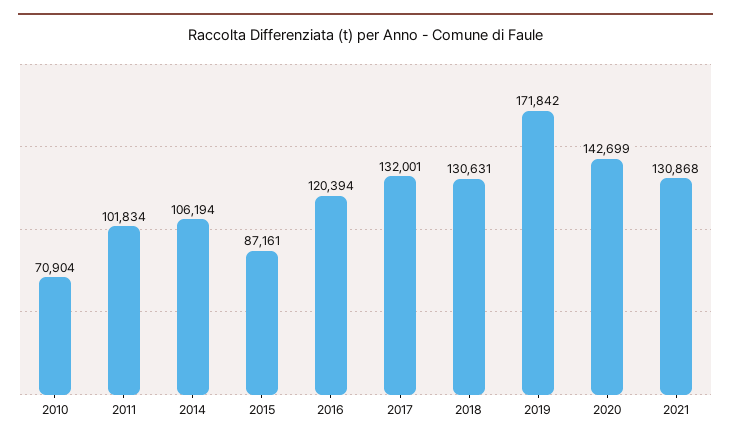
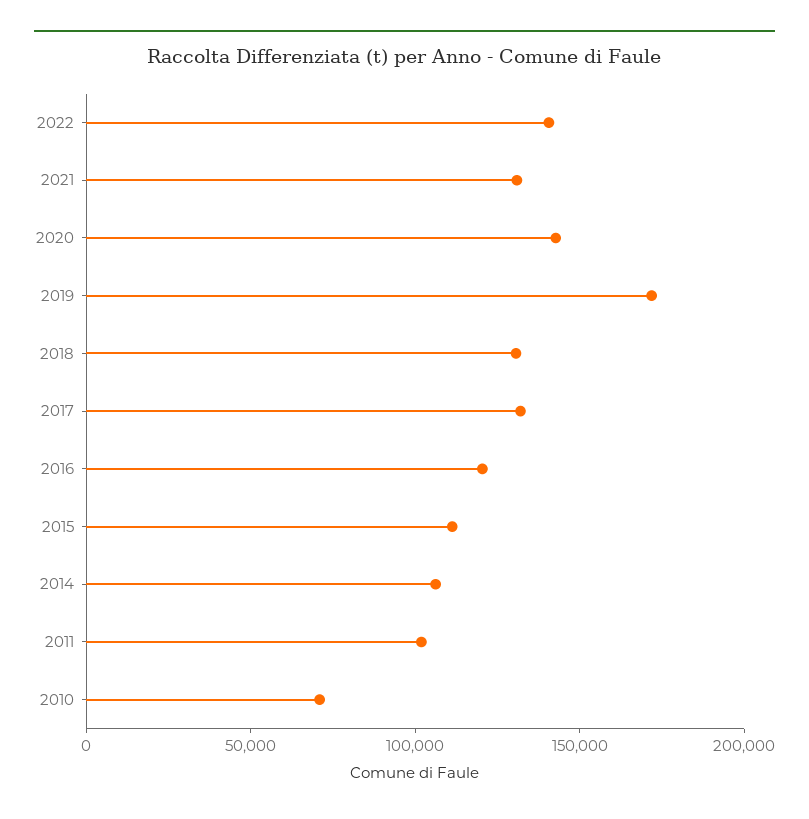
2015: 87161 -> 110000
2022: none -> 140000

